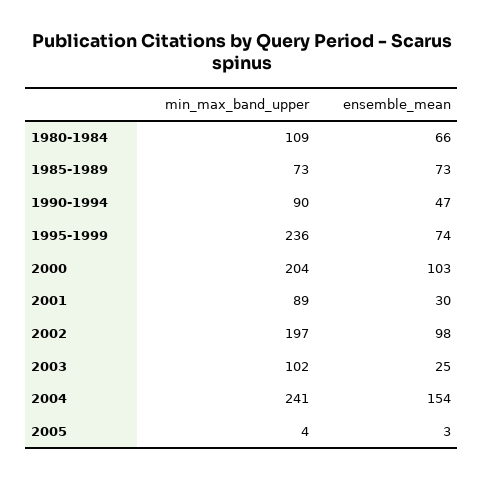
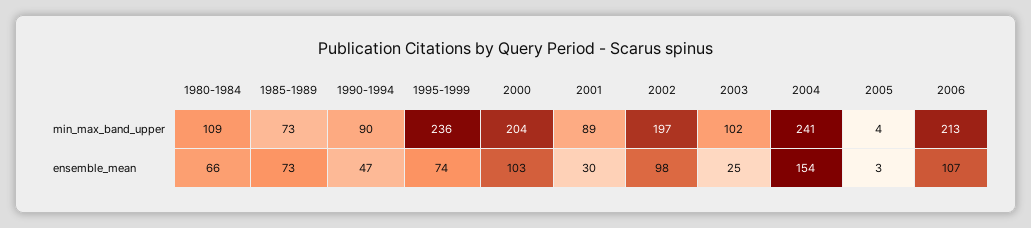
min_max_band_upper, 2006: none -> 213
ensemble_mean, 2006: none -> 107

